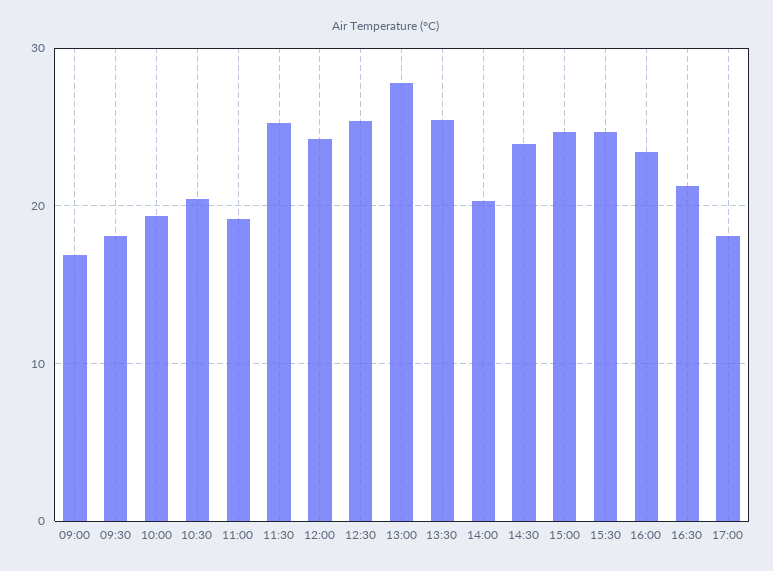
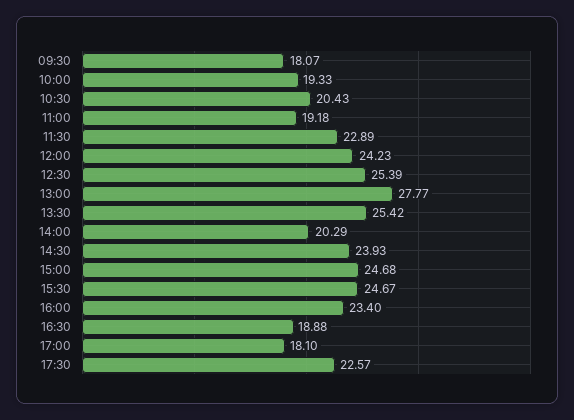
09:00: 17 -> none
11:30: 25 -> 22.89
16:30: 21 -> 18.88
17:30: none -> 22.57

